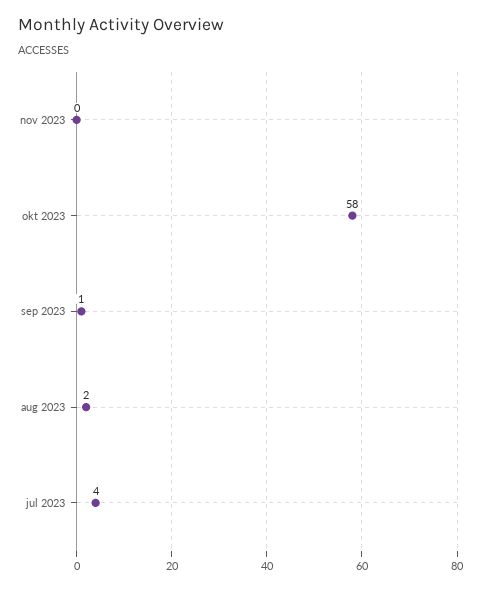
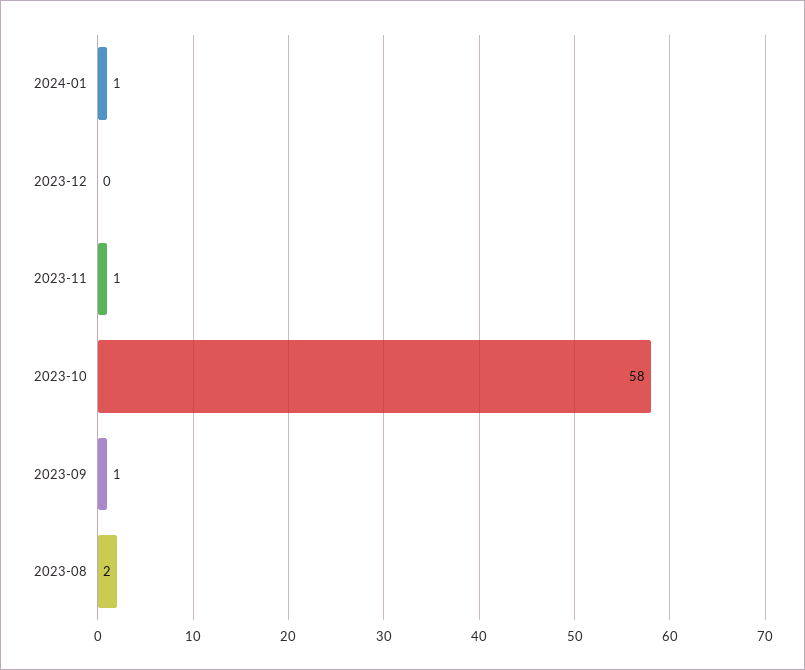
nov 2023: 0 -> 1
jul 2023: 4 -> none
2024-01: none -> 1
2023-12: none -> 0

